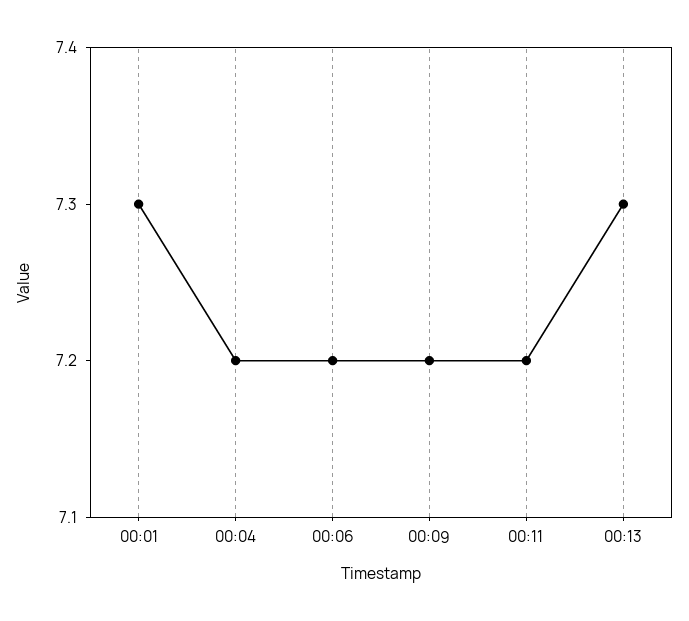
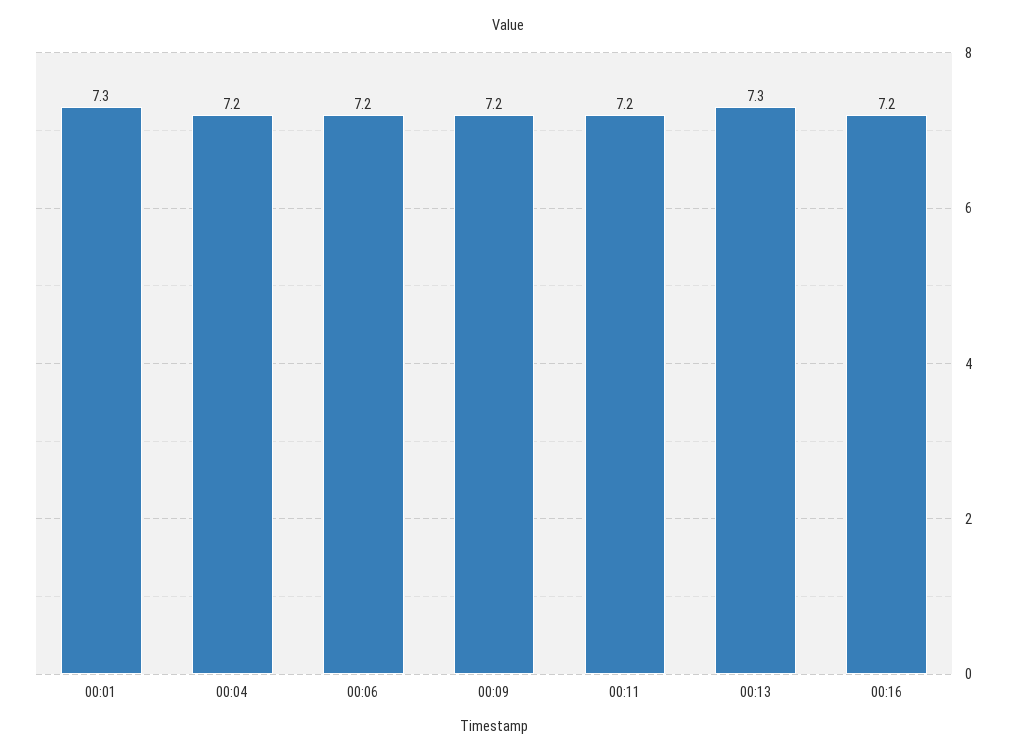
00:16: none -> 7.2

